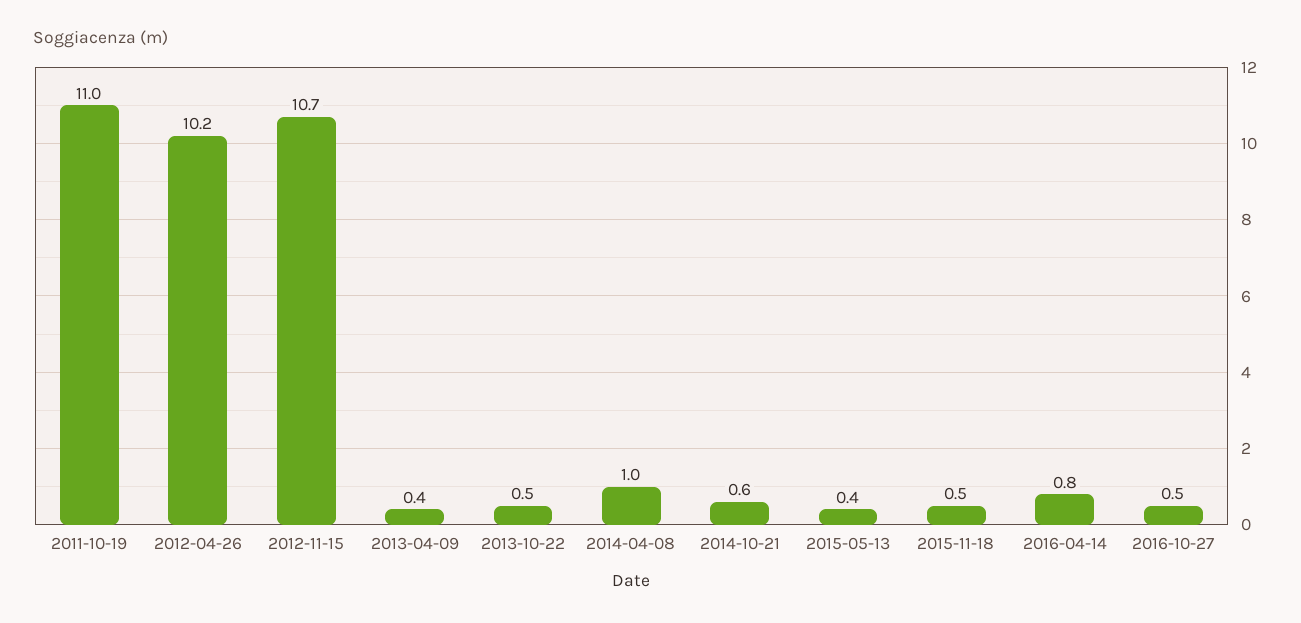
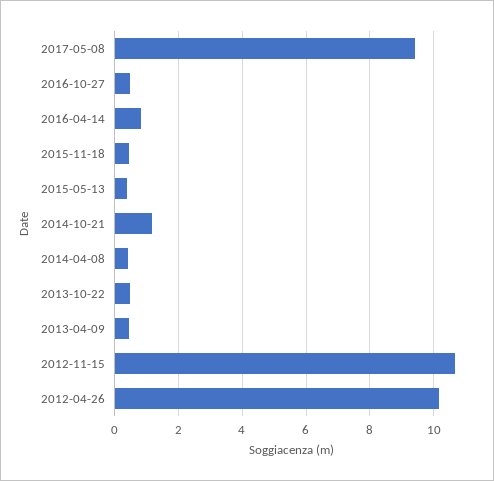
2011-10-19: 11 -> none
2014-04-08: 1 -> 0.4
2014-10-21: 0.6 -> 1.2
2017-05-08: none -> 9.4

